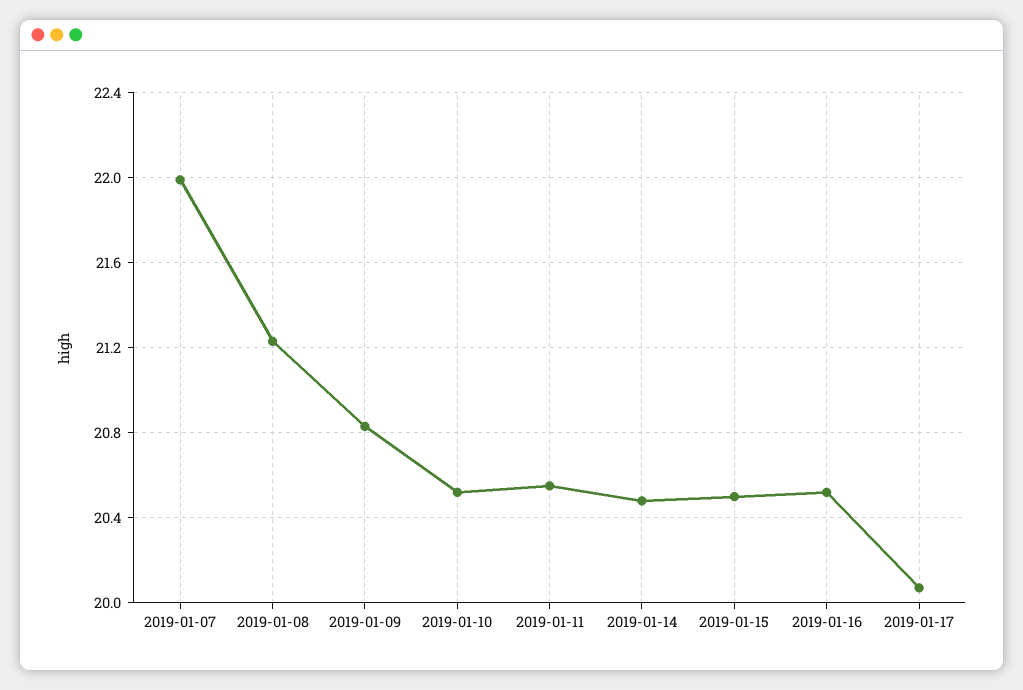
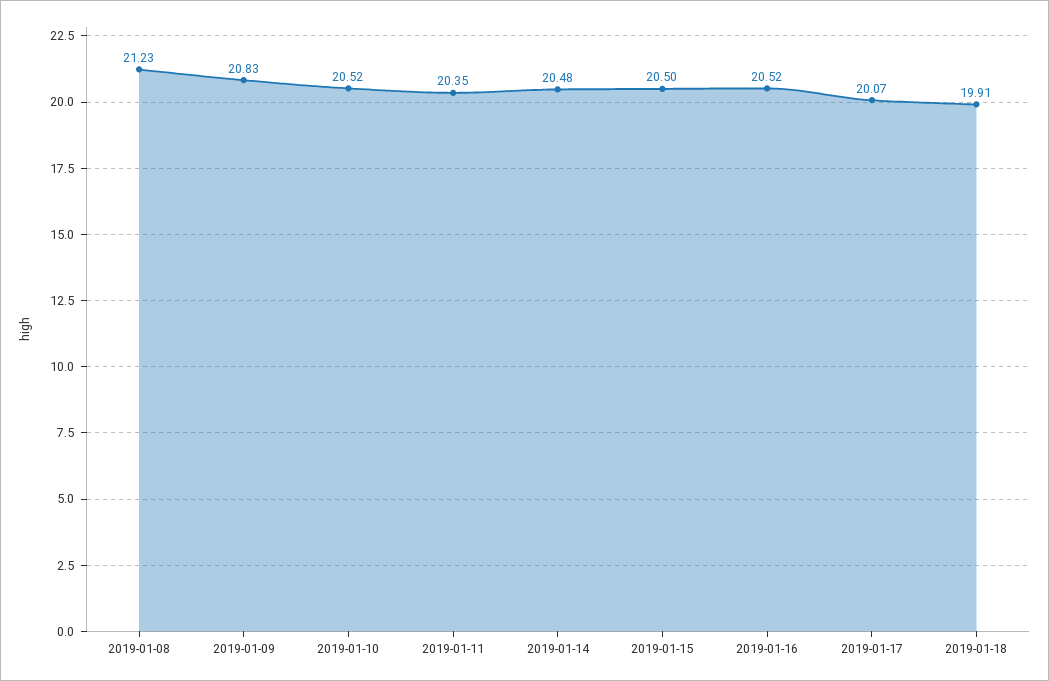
2019-01-07: 22 -> none
2019-01-11: 20.55 -> 20.35
2019-01-18: none -> 19.91

